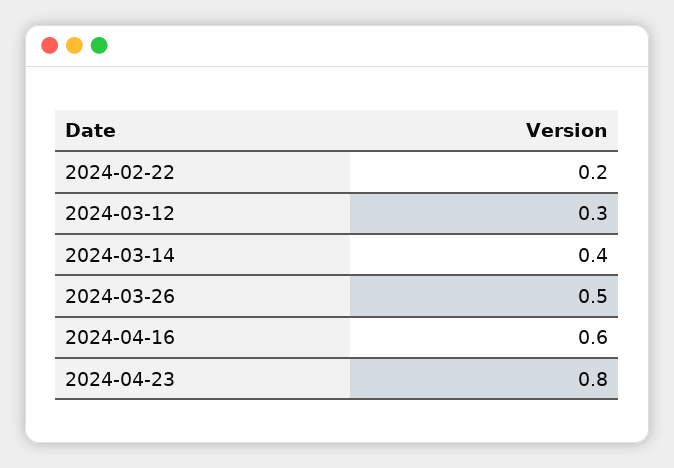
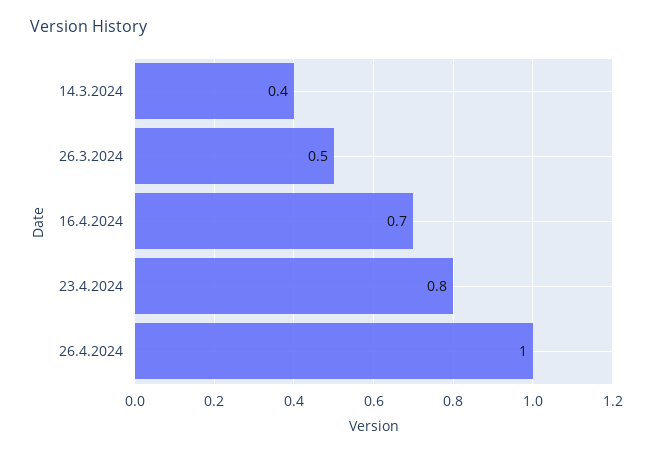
2024-02-22: 0.2 -> none
2024-03-12: 0.3 -> none
2024-04-16: 0.6 -> 0.7
26.4.2024: none -> 1

